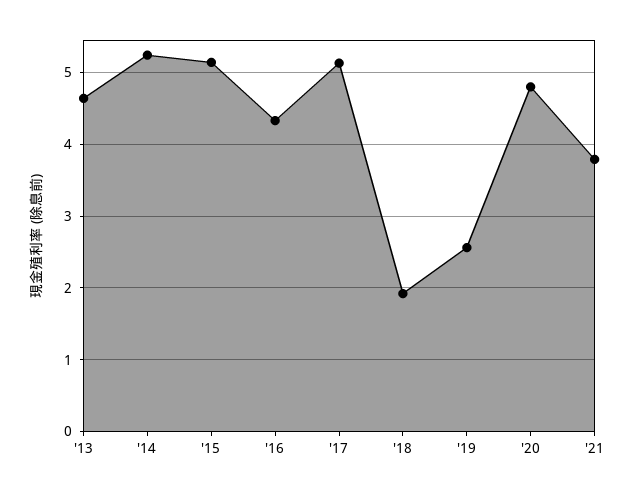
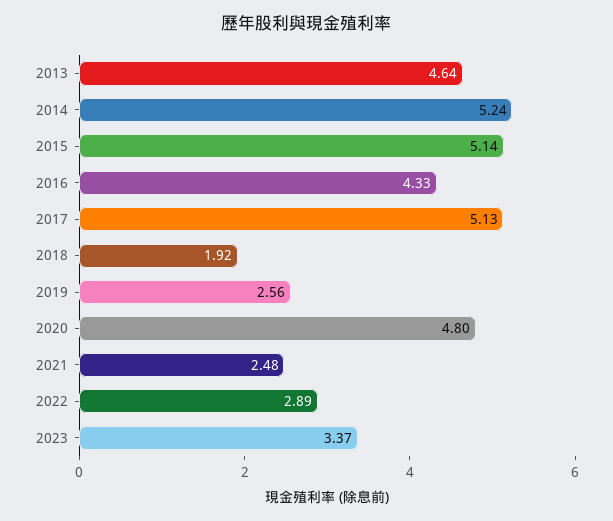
'21: 3.8 -> 2.48
2022: none -> 2.89
2023: none -> 3.37

